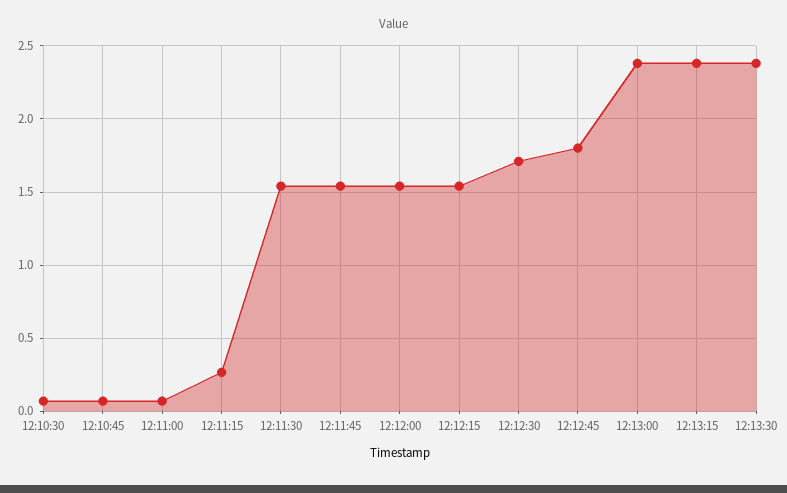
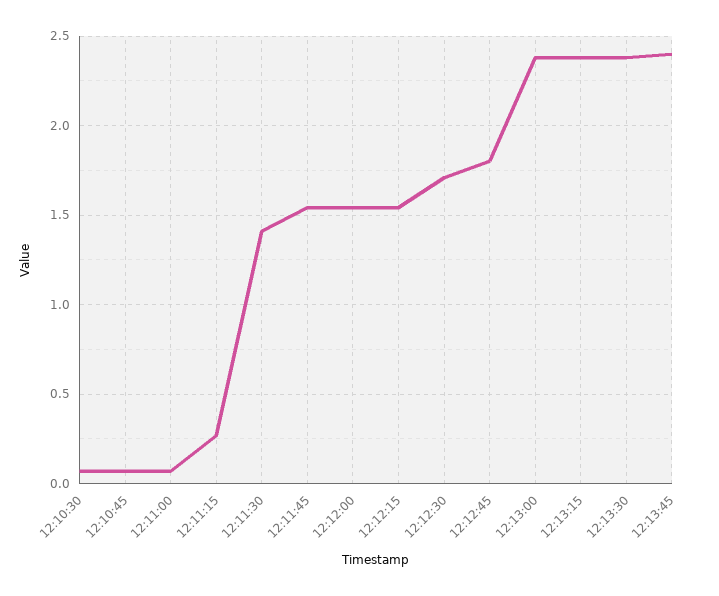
12:11:30: 1.55 -> 1.4
12:13:45: none -> 2.4

